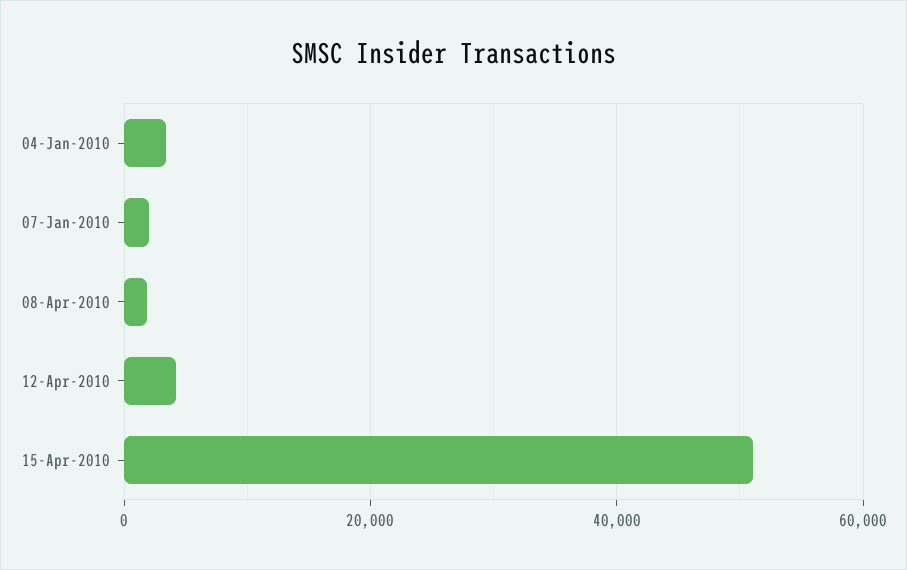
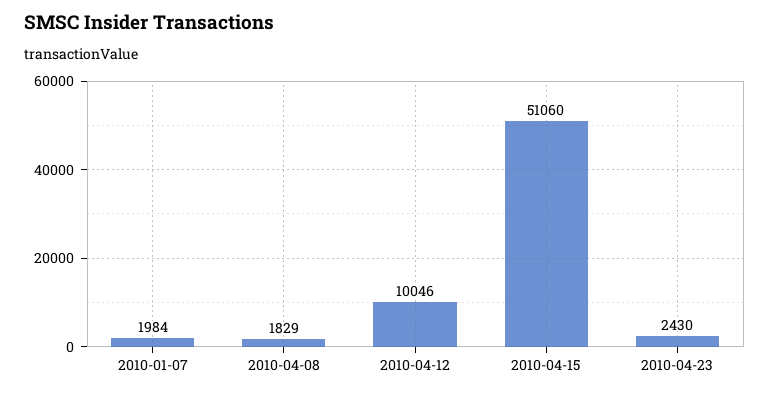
04-Jan-2010: 4000 -> none
12-Apr-2010: 4000 -> 10046
2010-04-23: none -> 2430

